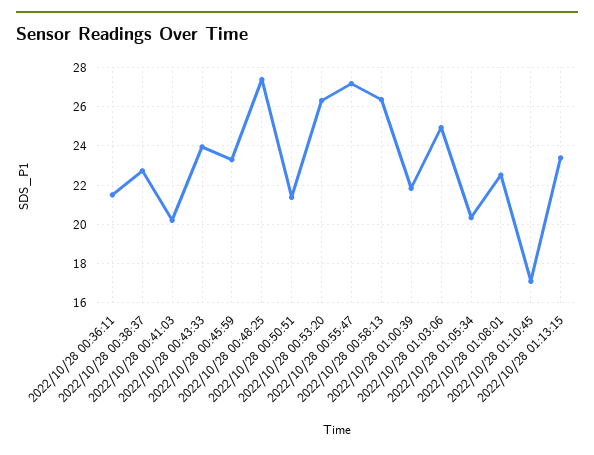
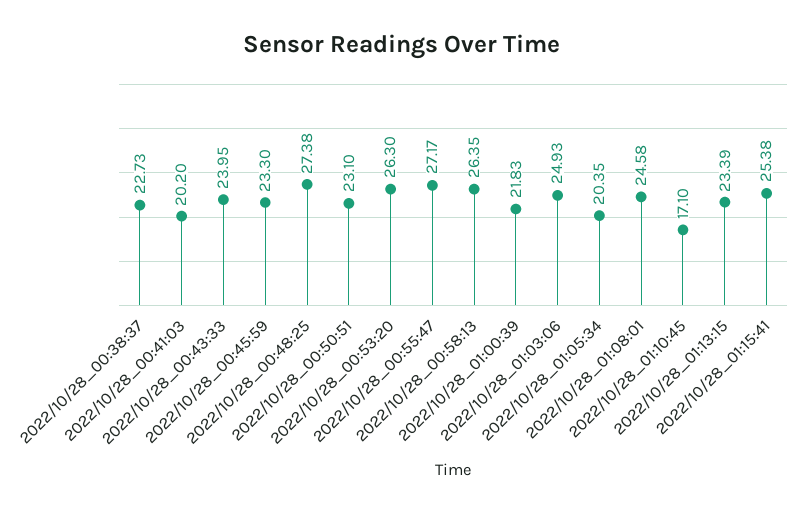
2022/10/28 00:36:11: 21.5 -> none
2022/10/28 00:50:51: 21.5 -> 23.1
2022/10/28 01:08:01: 22.5 -> 24.58
2022/10/28_01:15:41: none -> 25.38

